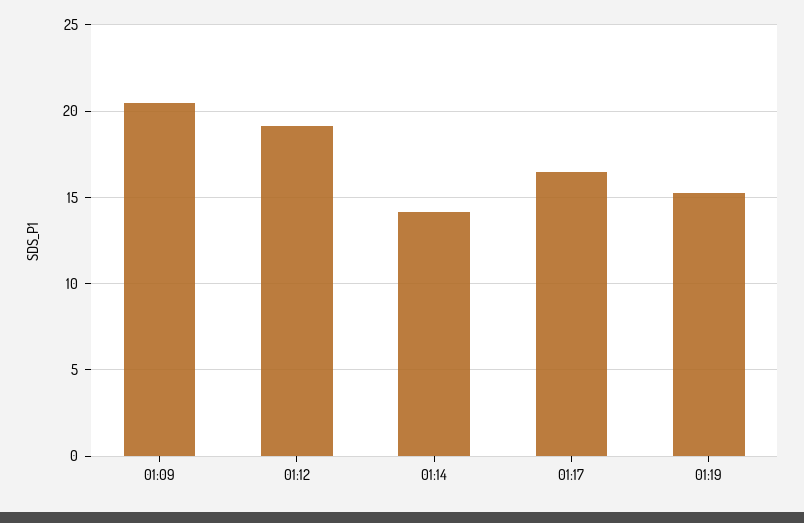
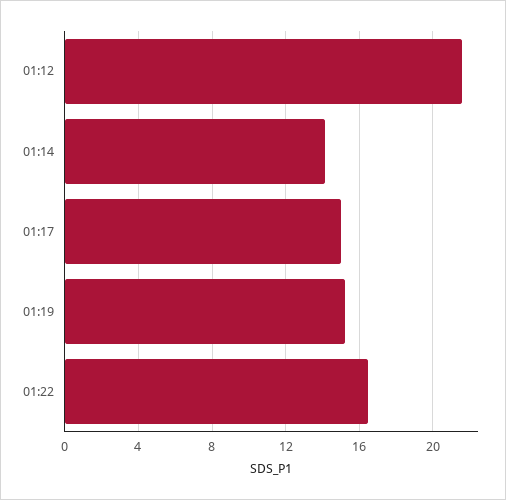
01:09: 20.5 -> none
01:12: 19 -> 21.5
01:17: 16.5 -> 15
01:22: none -> 16.5

